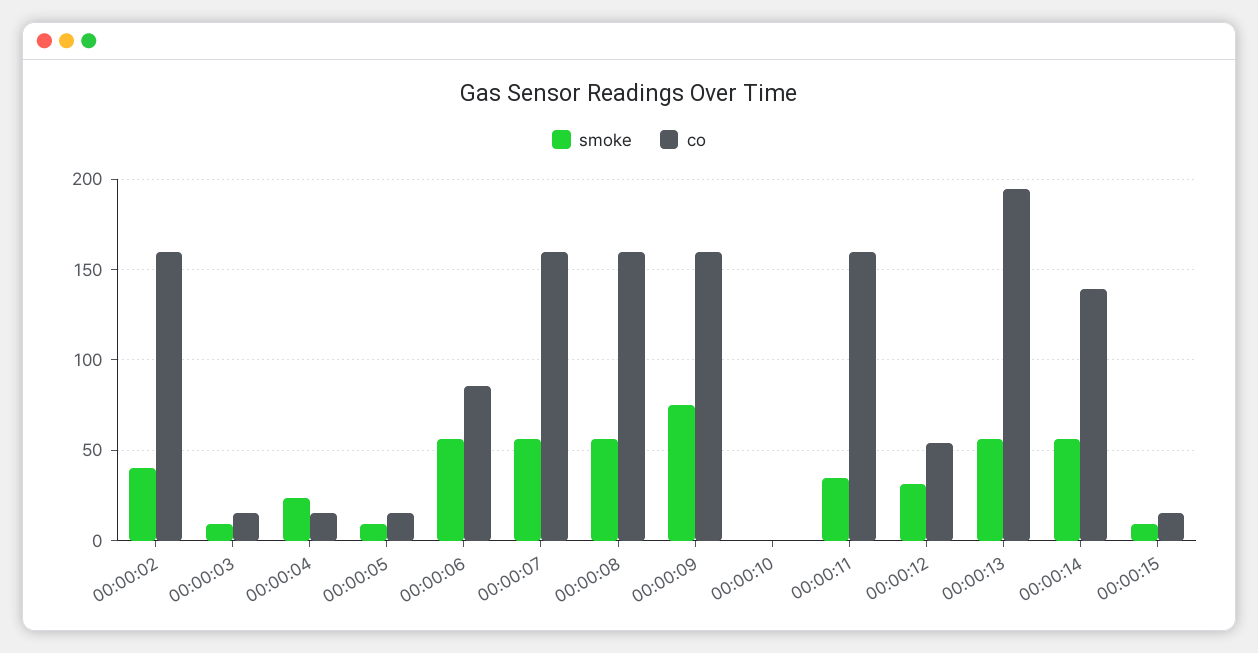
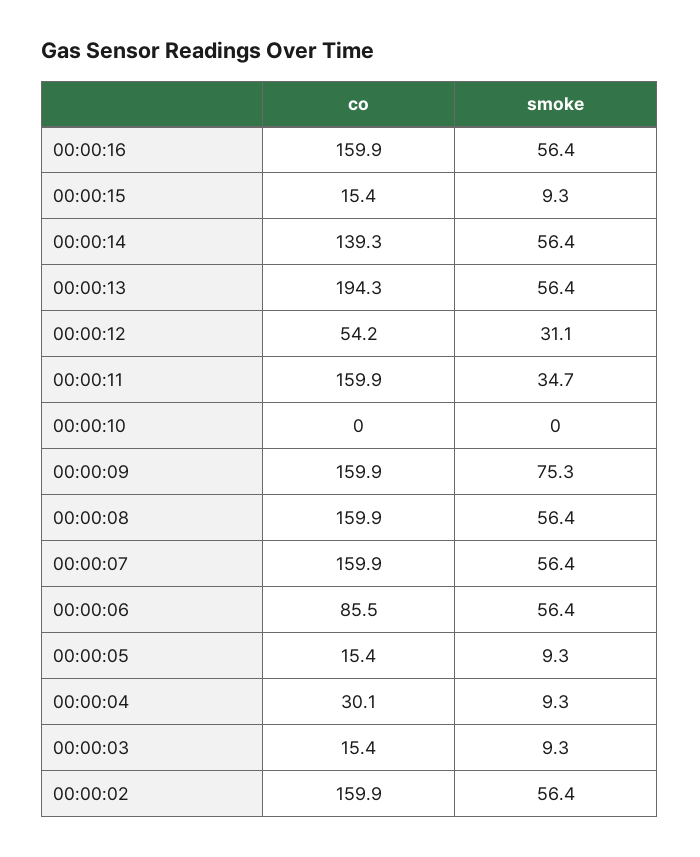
smoke, 00:00:02: 40 -> 56.4
smoke, 00:00:04: 25 -> 9.3
co, 00:00:04: 15 -> 30.1
co, 00:00:16: none -> 159.9
smoke, 00:00:16: none -> 56.4

